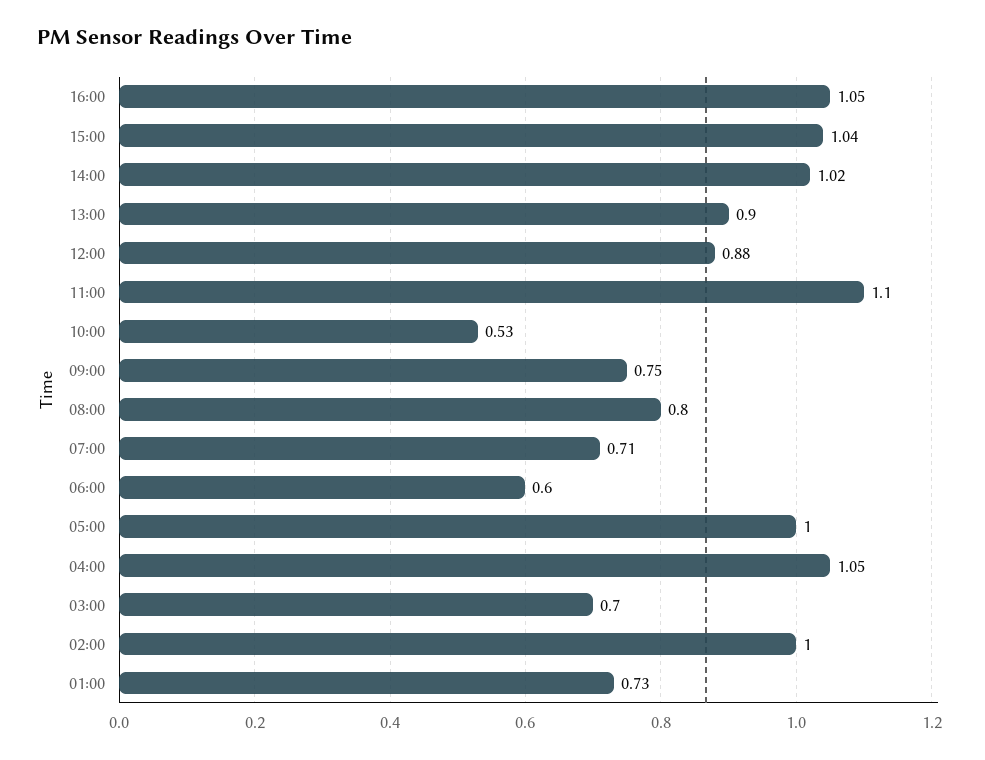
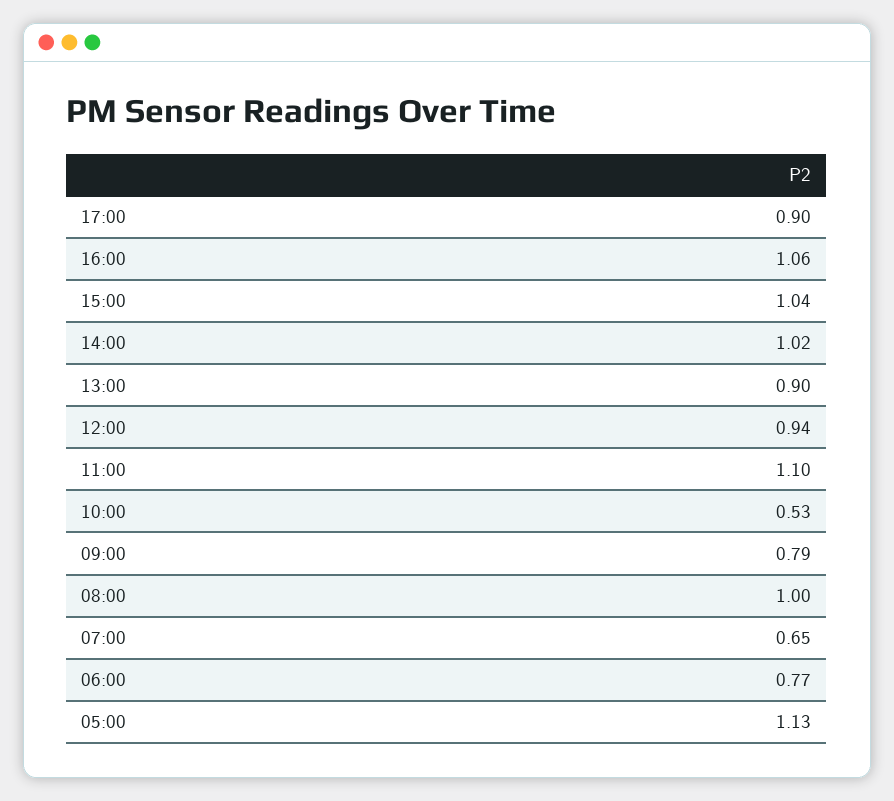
16:00: 1.05 -> 1.06
12:00: 0.88 -> 0.94
09:00: 0.75 -> 0.79
08:00: 0.8 -> 1
07:00: 0.71 -> 0.65
06:00: 0.6 -> 0.77
05:00: 1 -> 1.13
04:00: 1.05 -> none
03:00: 0.7 -> none
02:00: 1 -> none
01:00: 0.73 -> none
17:00: none -> 0.9

